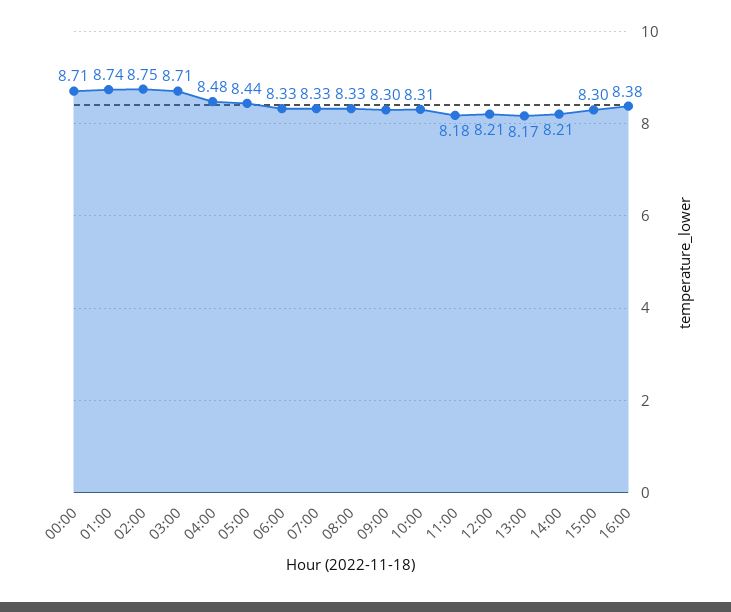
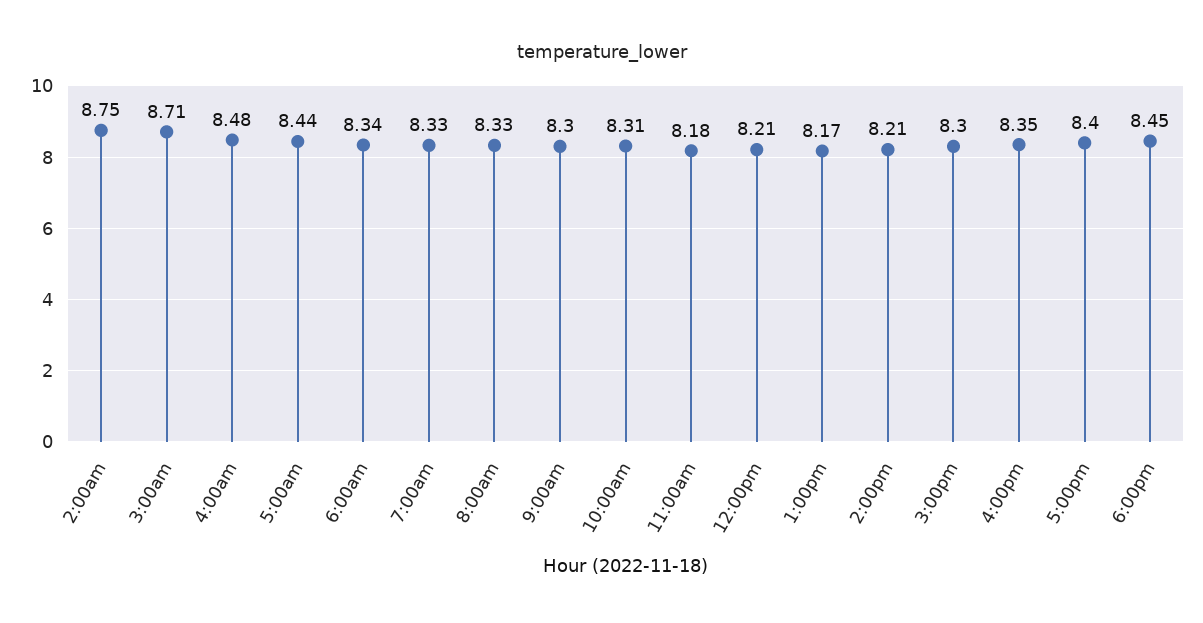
00:00: 8.71 -> none
01:00: 8.74 -> none
06:00: 8.33 -> 8.34
16:00: 8.38 -> 8.35
5:00pm: none -> 8.4
6:00pm: none -> 8.45

